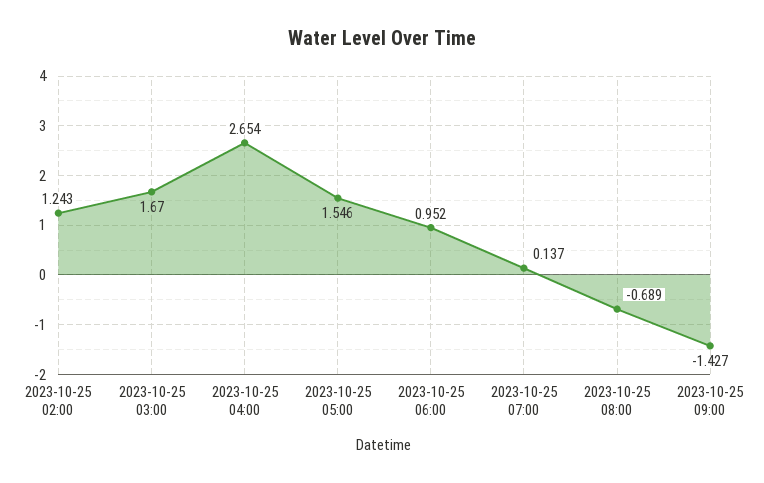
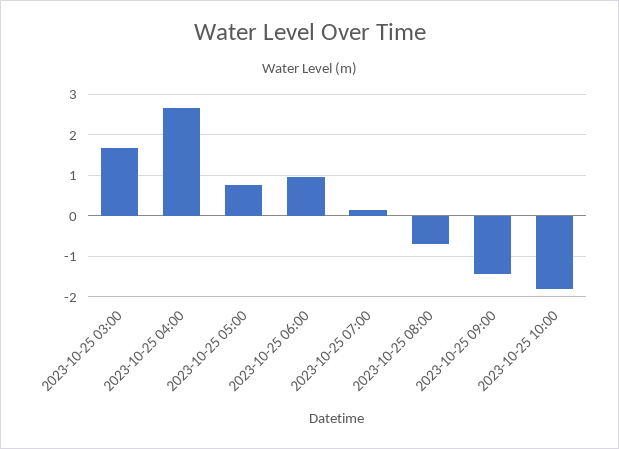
2023-10-25 02:00: 1.243 -> none
2023-10-25 05:00: 1.546 -> 0.8
2023-10-25 10:00: none -> -1.8

